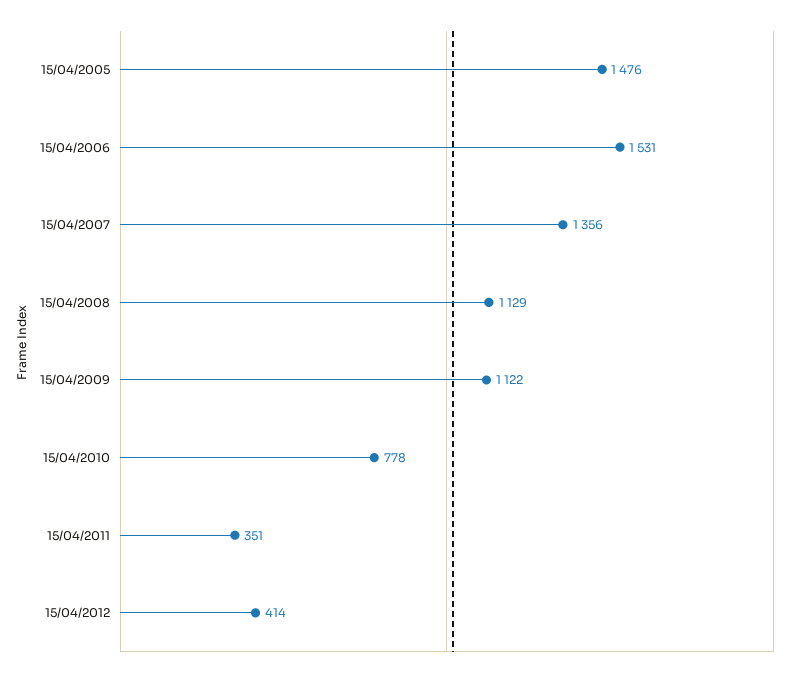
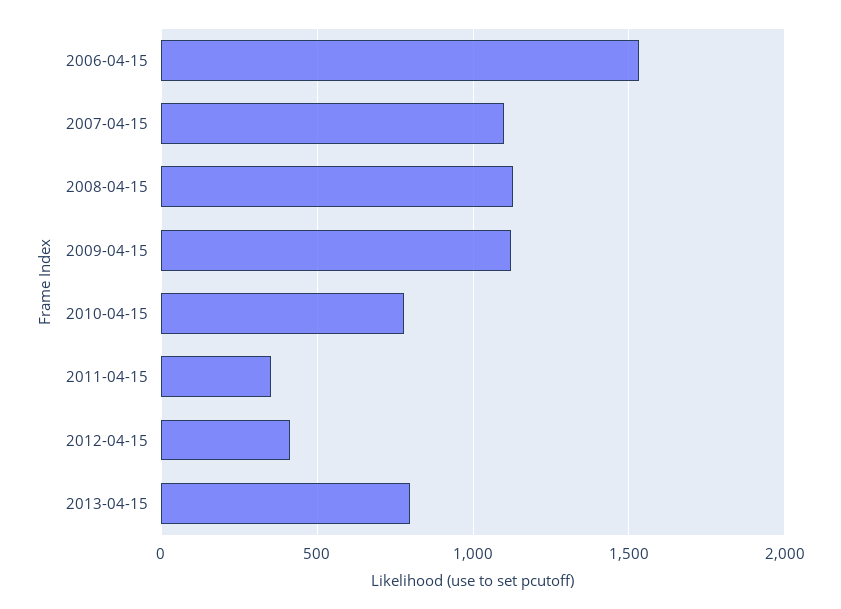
15/04/2005: 1476 -> none
15/04/2007: 1356 -> 1100
2013-04-15: none -> 800

